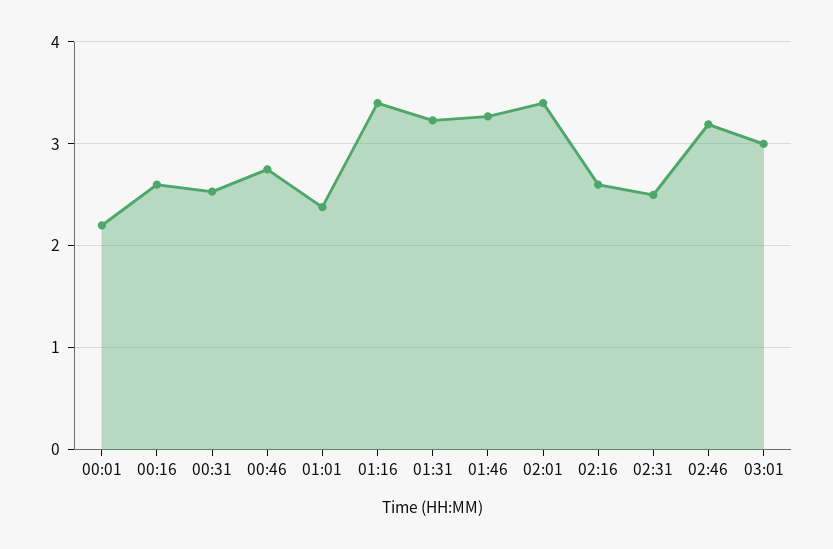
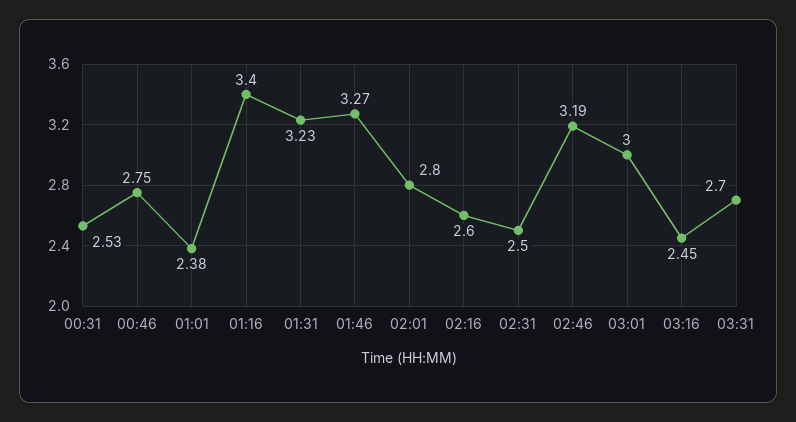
00:01: 2.2 -> none
00:16: 2.6 -> none
02:01: 3.4 -> 2.8
03:16: none -> 2.45
03:31: none -> 2.7

